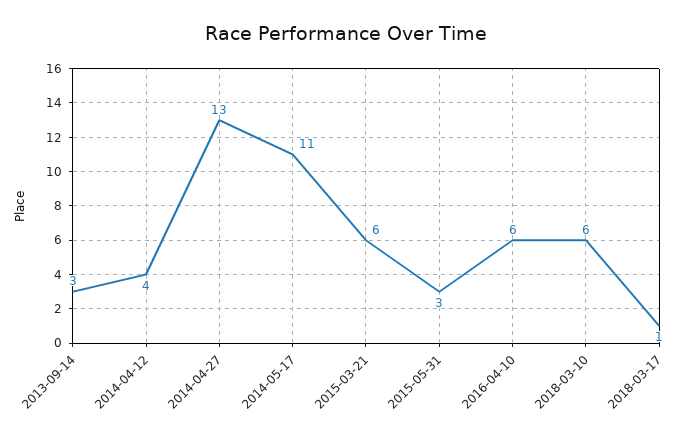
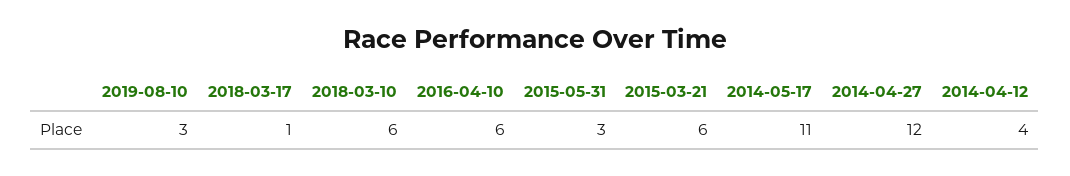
2013-09-14: 3 -> none
2014-04-27: 13 -> 12
2019-08-10: none -> 3

